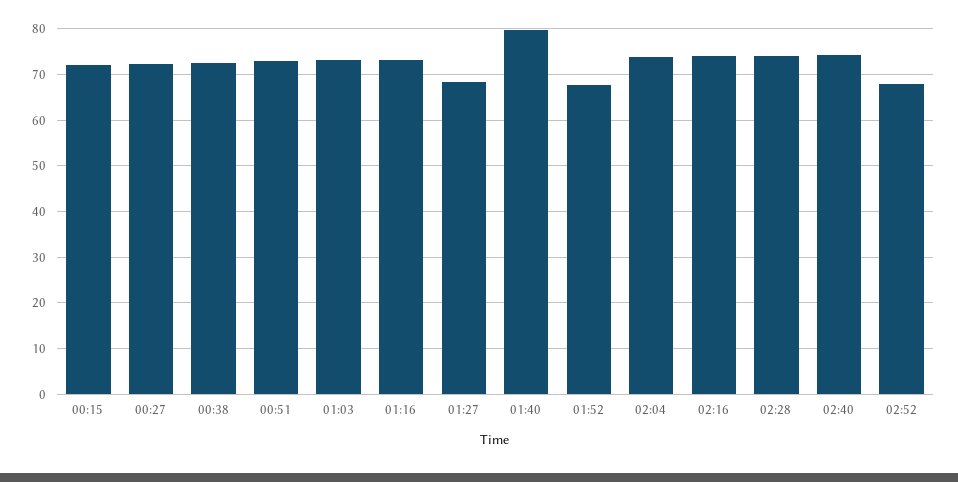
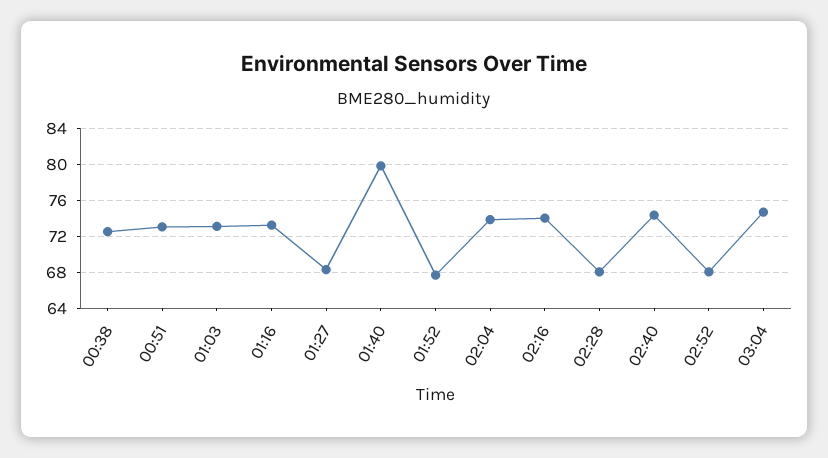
00:15: 72 -> none
00:27: 72 -> none
02:28: 74 -> 68
03:04: none -> 75

